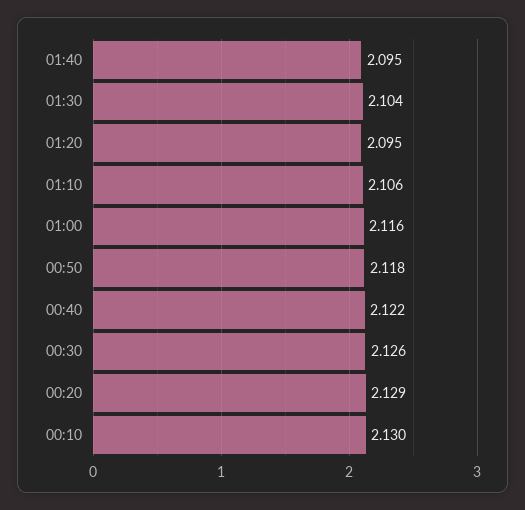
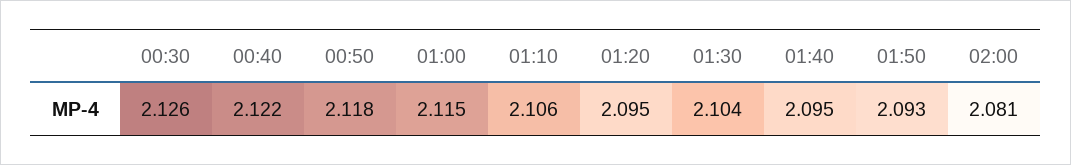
01:00: 2.116 -> 2.115
00:20: 2.129 -> none
00:10: 2.13 -> none
01:50: none -> 2.093
02:00: none -> 2.081

